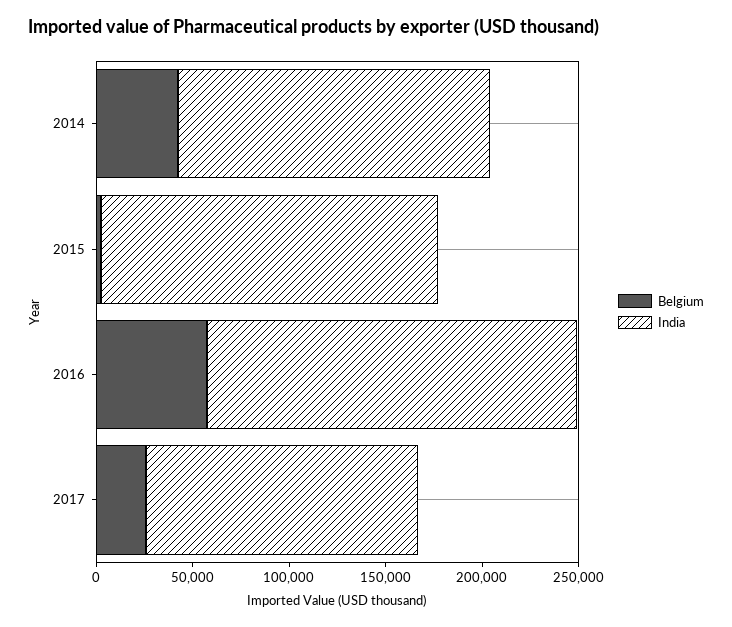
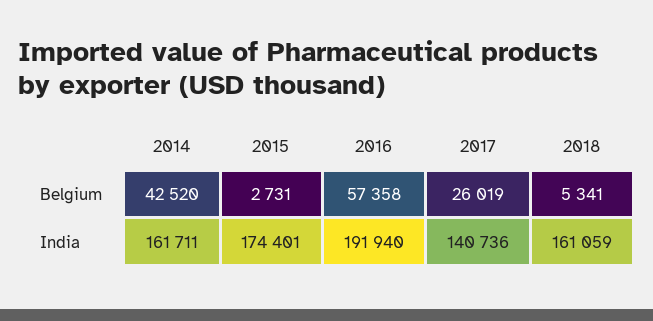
Belgium, 2018: none -> 5341
India, 2018: none -> 161059

